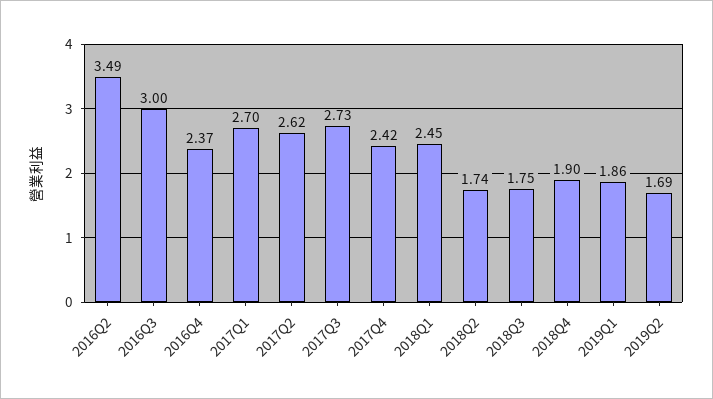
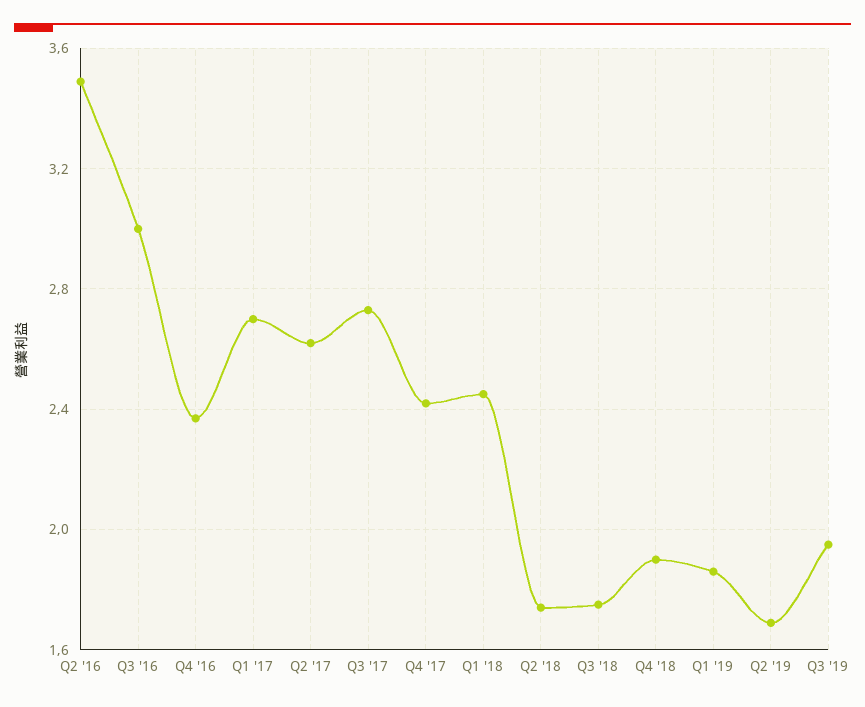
Q3 '19: none -> 1.95

